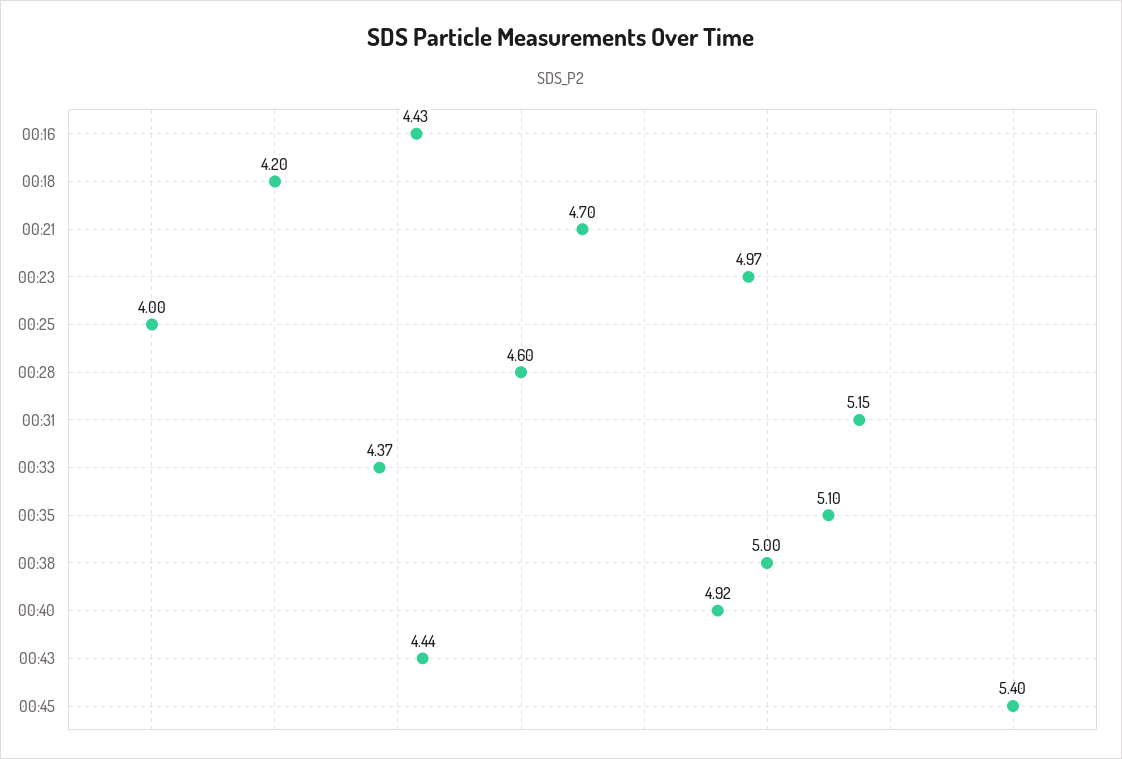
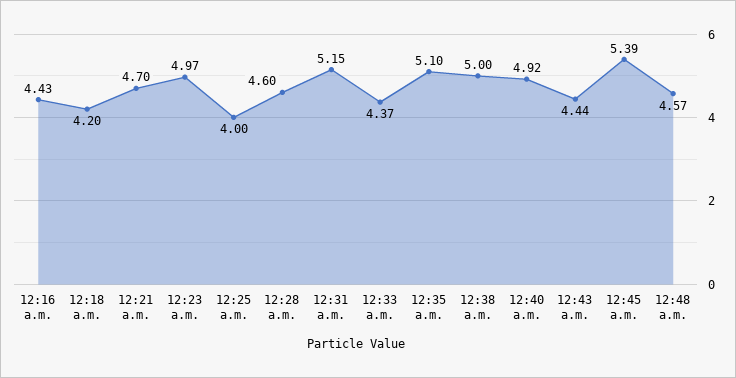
00:45: 5.4 -> 5.39
12:48 a.m.: none -> 4.57

